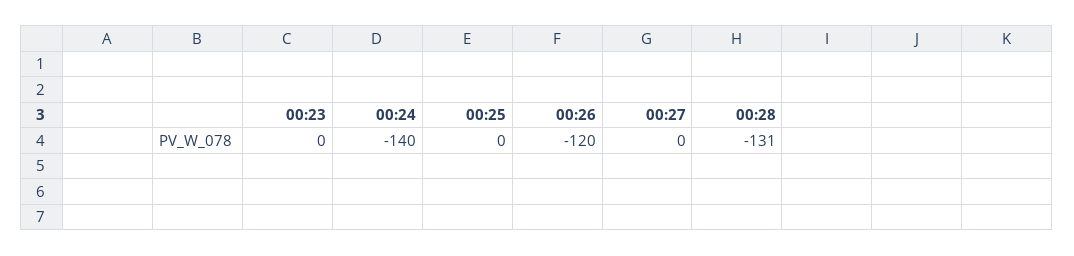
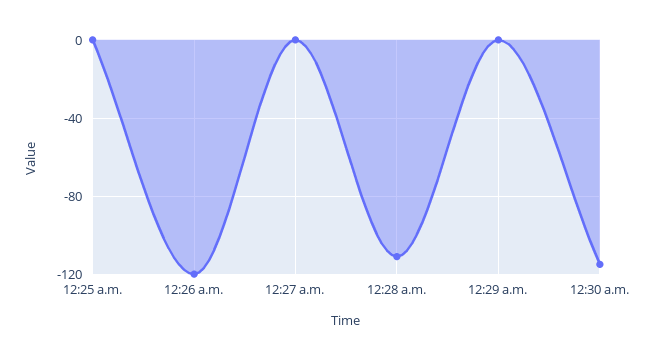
00:23: 0 -> none
00:24: -140 -> none
00:28: -131 -> -110
12:29 a.m.: none -> 0
12:30 a.m.: none -> -115

